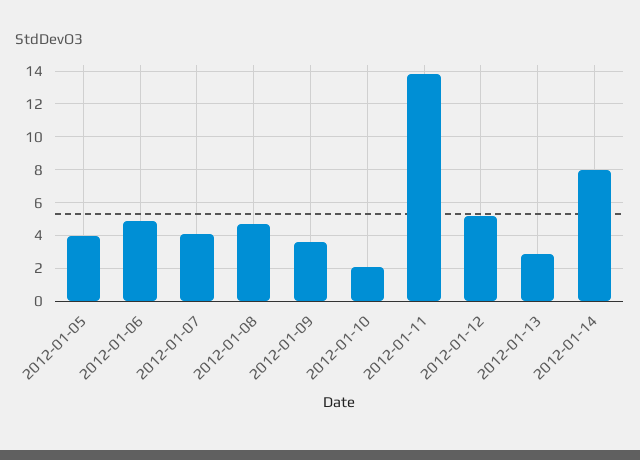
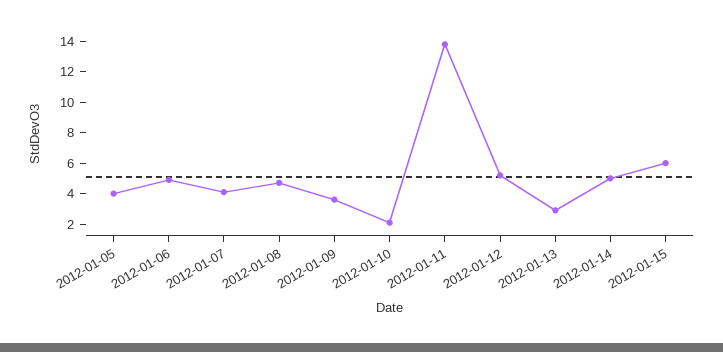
2012-01-14: 8 -> 5
2012-01-15: none -> 6

